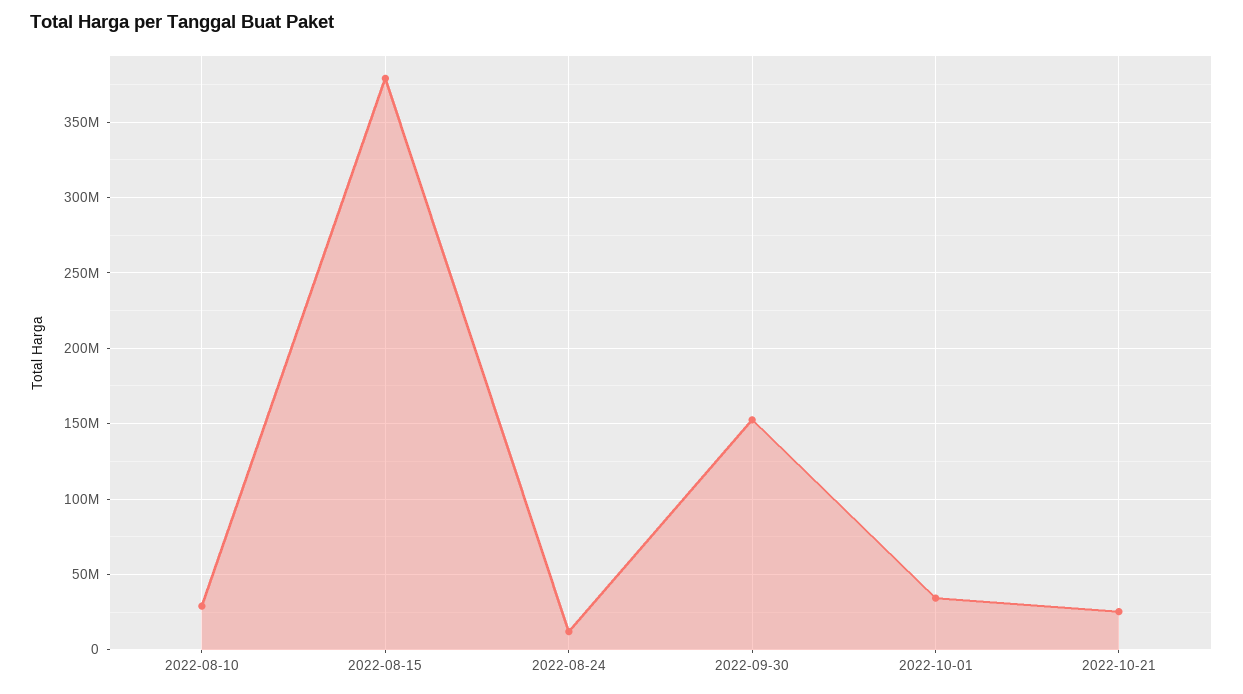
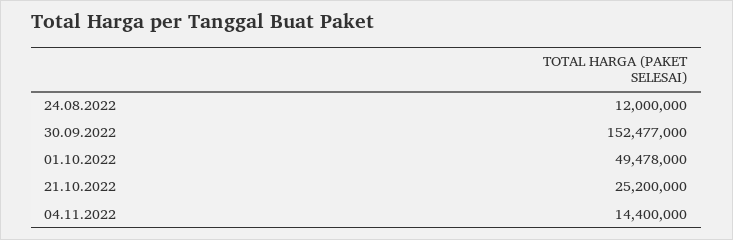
2022-08-10: 30000000 -> none
2022-08-15: 380000000 -> none
2022-10-01: 35000000 -> 49478000
04.11.2022: none -> 14400000

